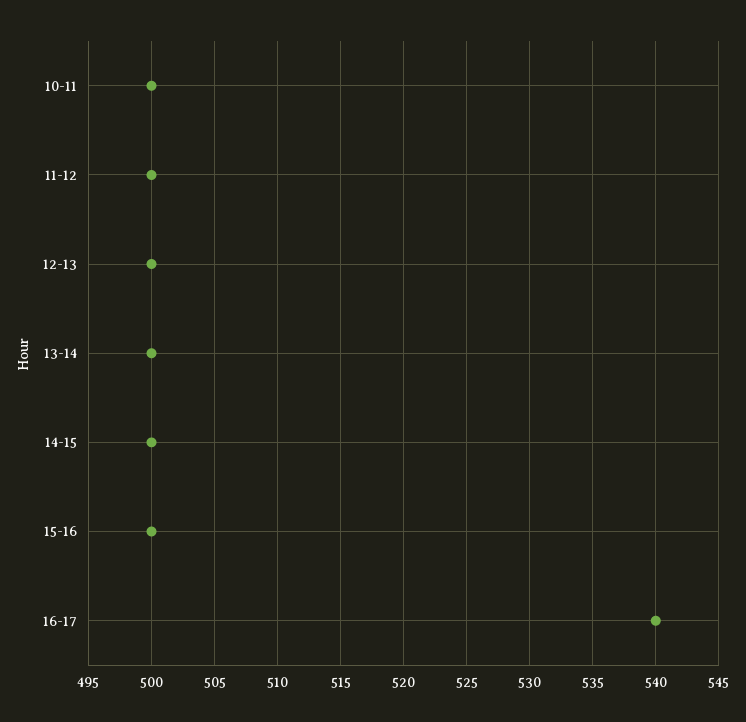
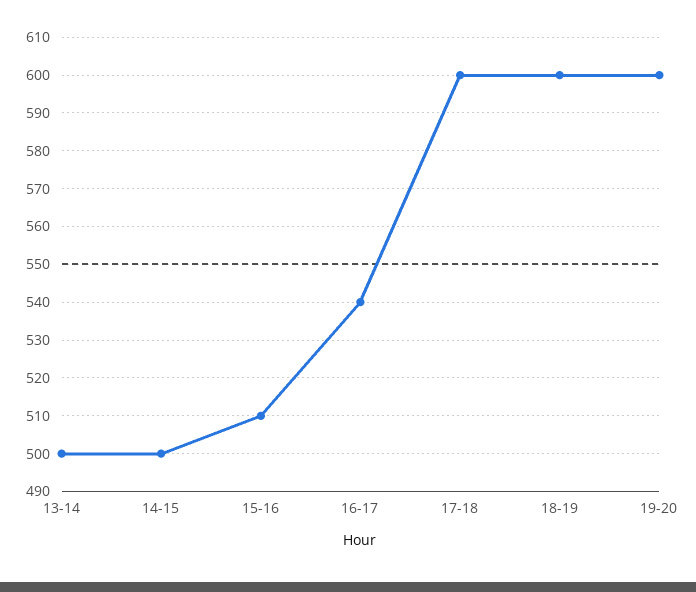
10-11: 500 -> none
11-12: 500 -> none
12-13: 500 -> none
15-16: 500 -> 510
17-18: none -> 600
18-19: none -> 600
19-20: none -> 600

